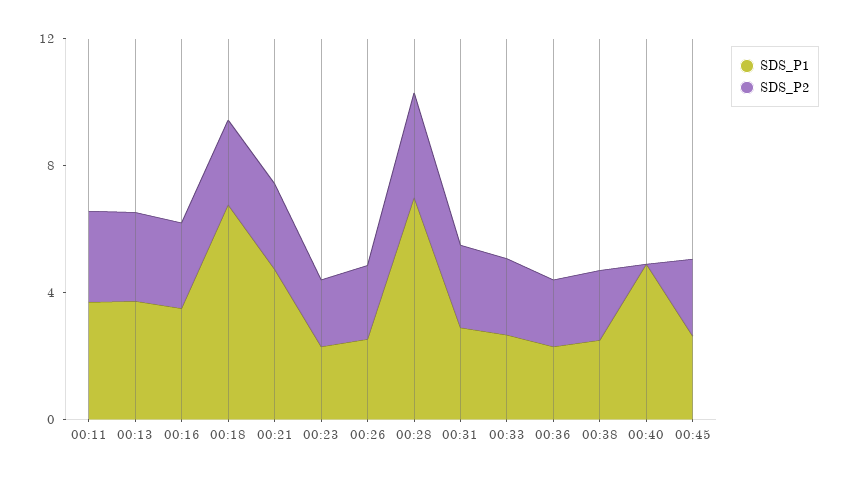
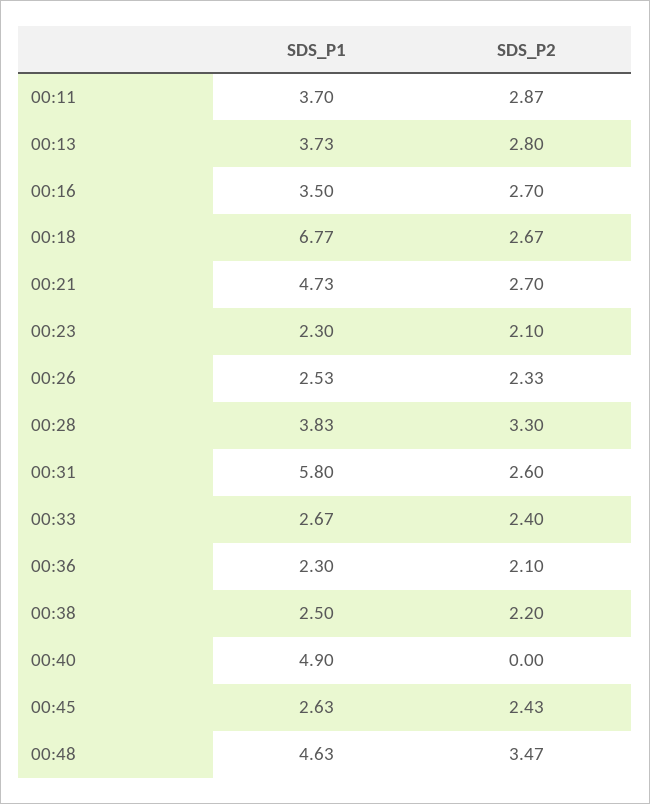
SDS_P1, 00:28: 7 -> 3.83
SDS_P1, 00:31: 3 -> 5.8
SDS_P1, 00:48: none -> 4.63
SDS_P2, 00:48: none -> 3.47

